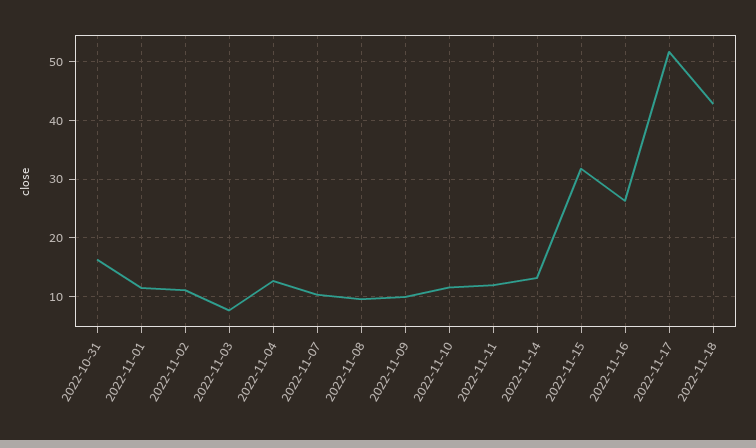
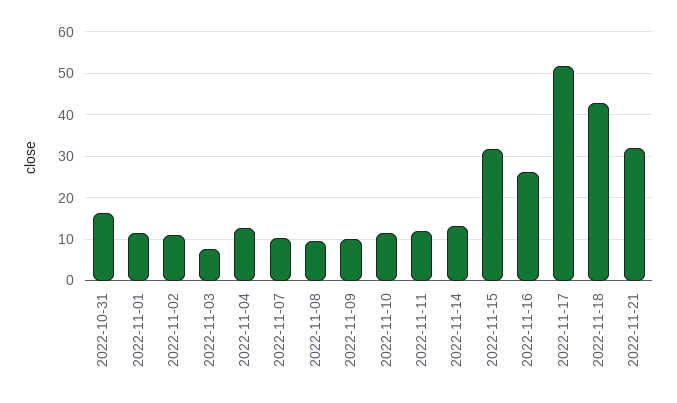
2022-11-21: none -> 32

